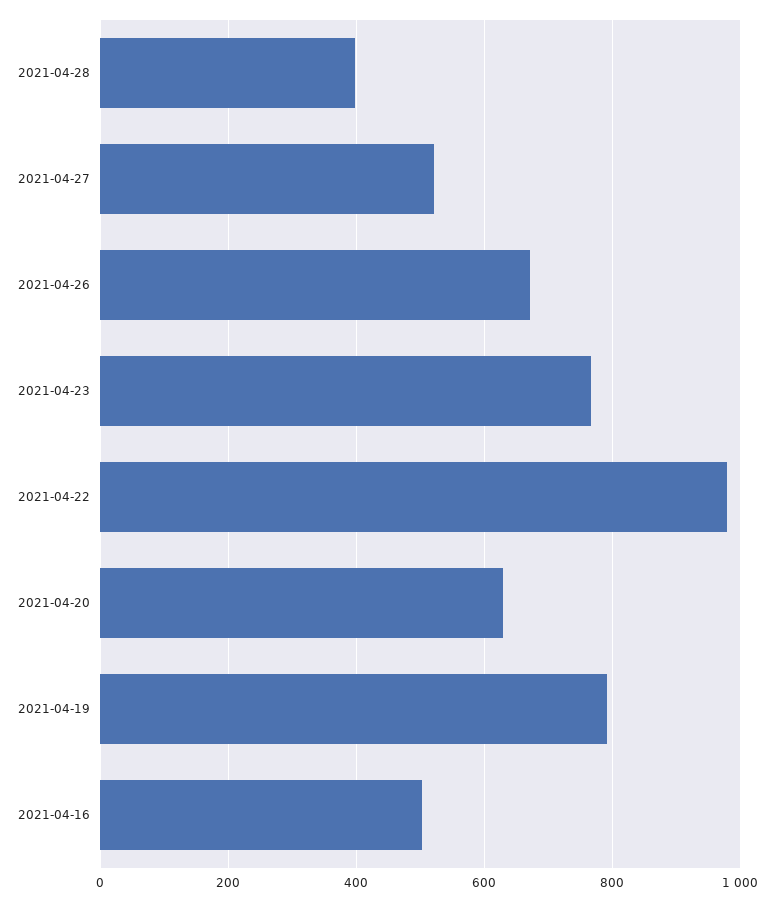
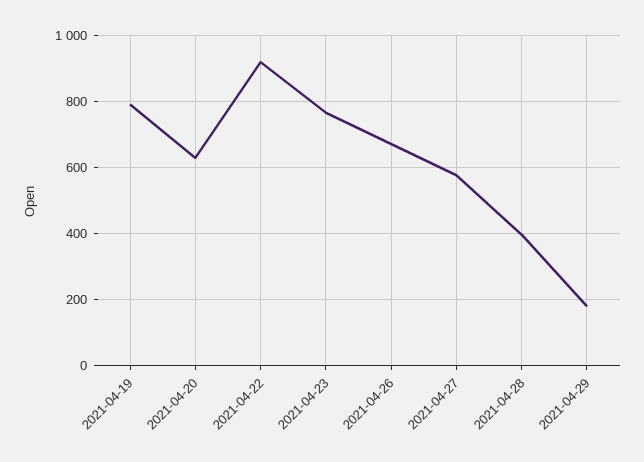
2021-04-27: 520 -> 580
2021-04-22: 980 -> 920
2021-04-16: 500 -> none
2021-04-29: none -> 180

